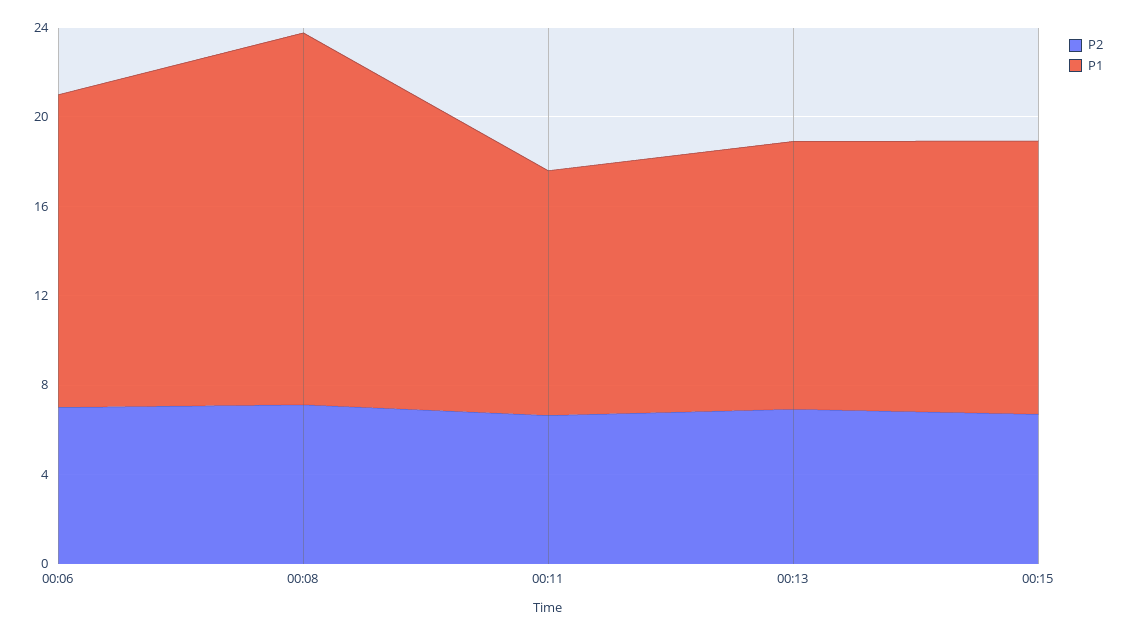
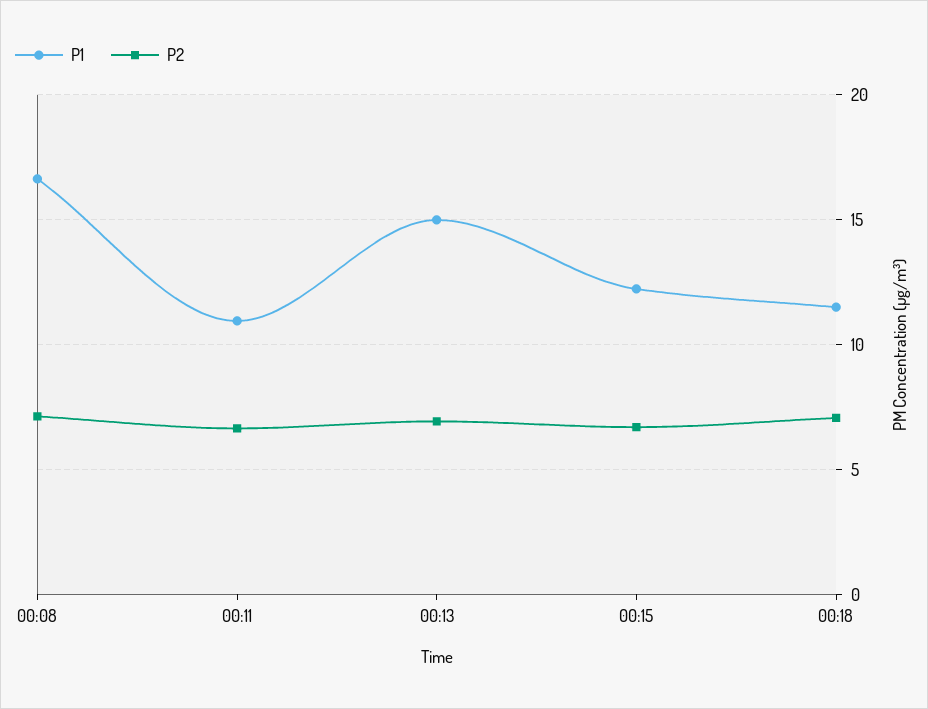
P2, 00:06: 7 -> none
P1, 00:06: 14 -> none
P1, 00:13: 12 -> 15
P1, 00:18: none -> 11.5
P2, 00:18: none -> 7

